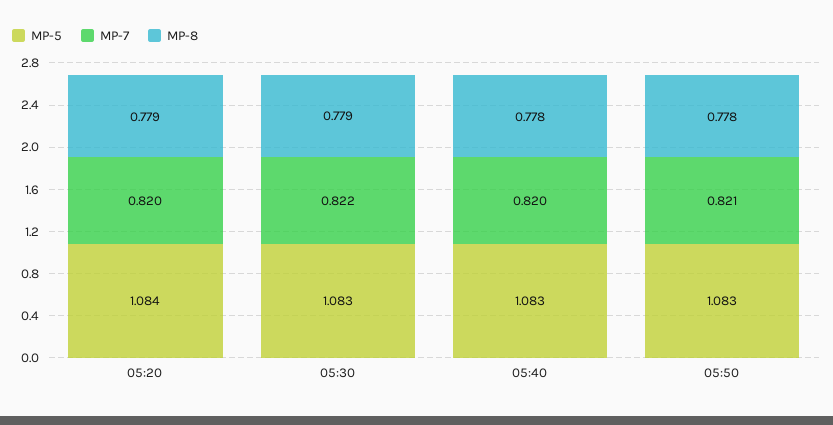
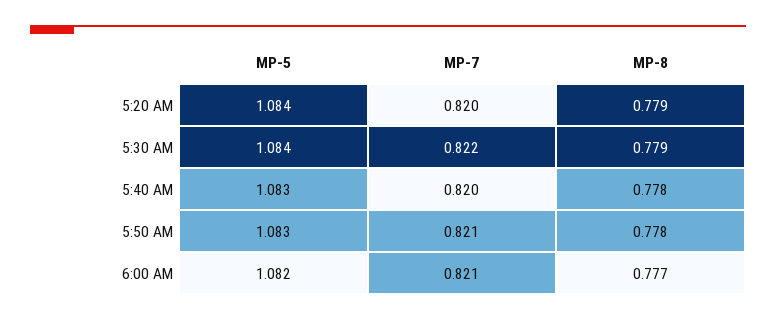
MP-5, 05:30: 1.083 -> 1.084
MP-5, 6:00 AM: none -> 1.082
MP-7, 6:00 AM: none -> 0.821
MP-8, 6:00 AM: none -> 0.777

